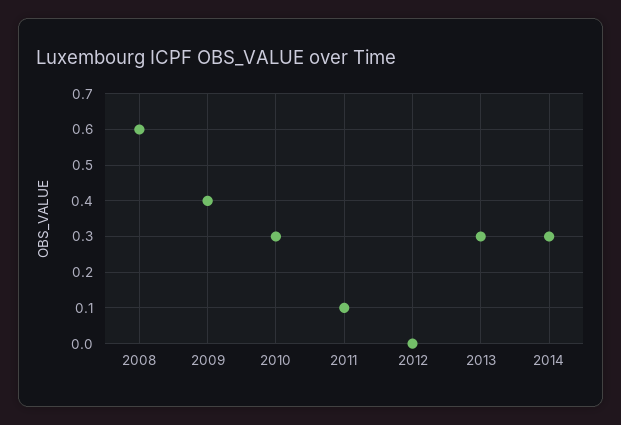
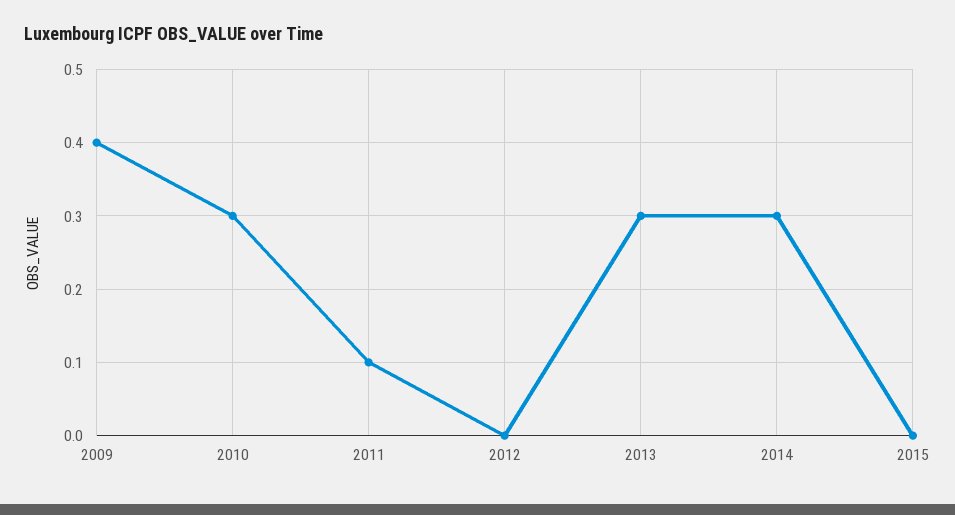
2008: 0.6 -> none
2015: none -> 0

